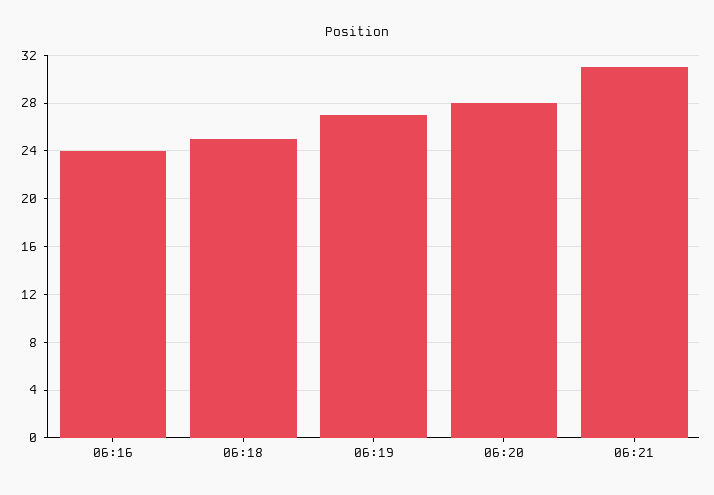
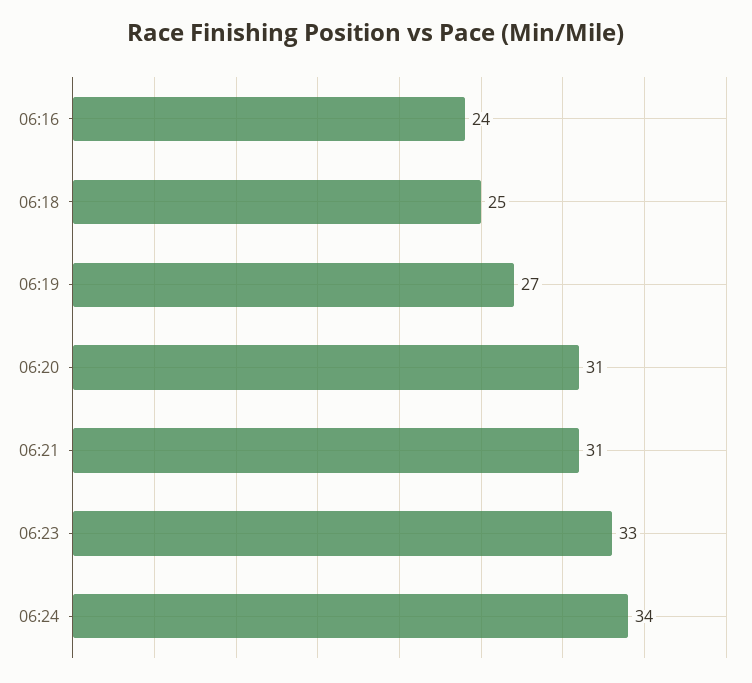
06:20: 28 -> 31
06:23: none -> 33
06:24: none -> 34

